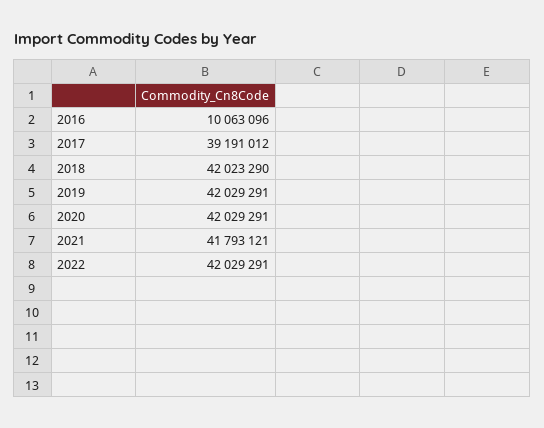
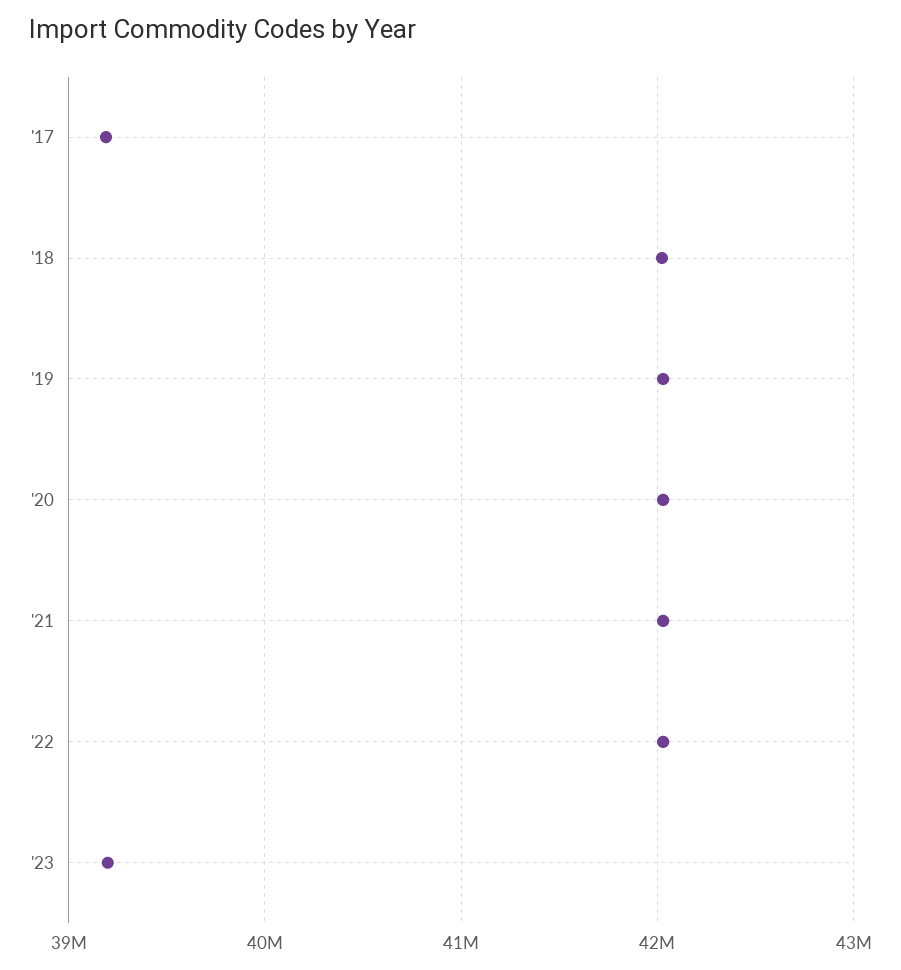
2016: 10063096 -> none
2021: 41793121 -> 42000000
'23: none -> 39200000

